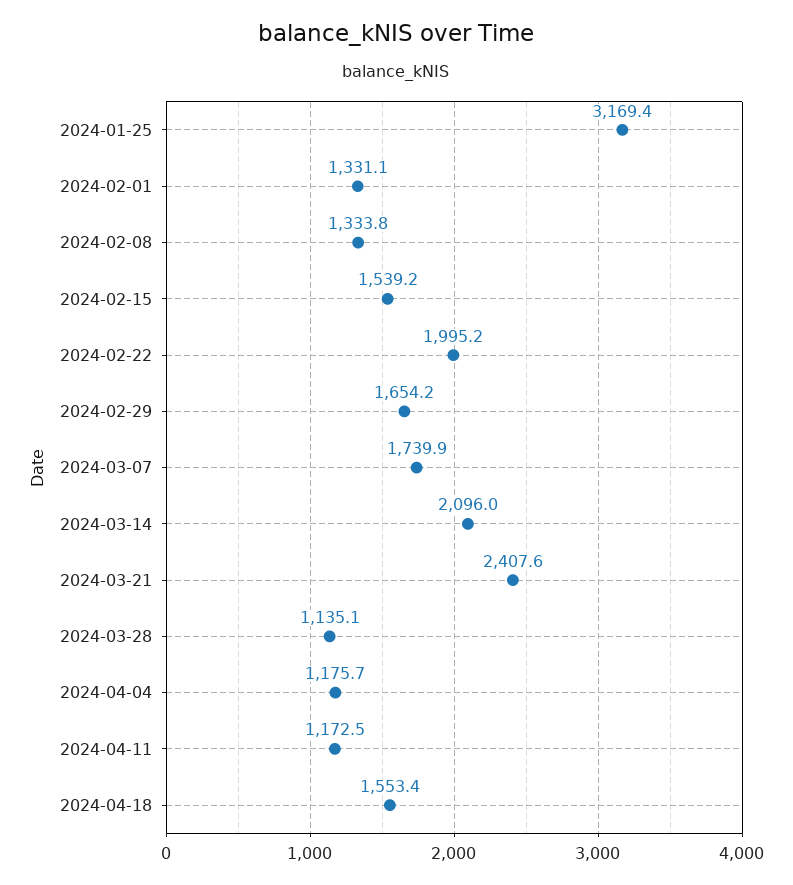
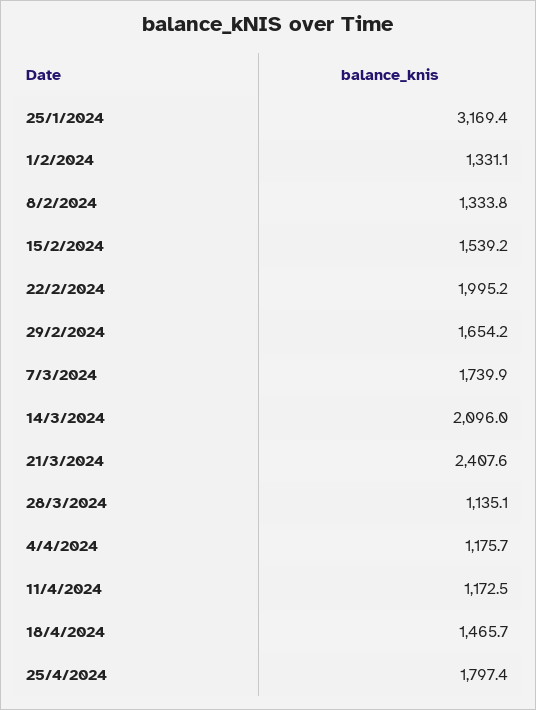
2024-04-18: 1553.4 -> 1465.7
25/4/2024: none -> 1797.4

